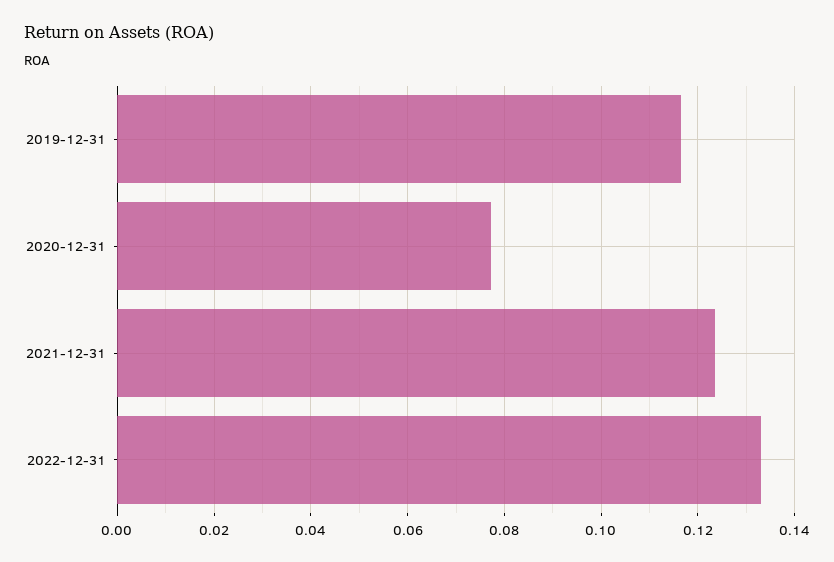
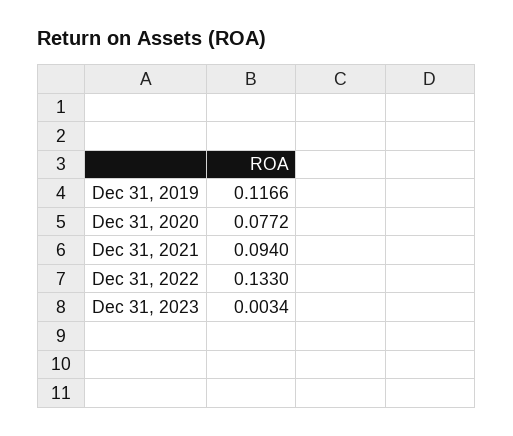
2021-12-31: 0.124 -> 0.094
Dec 31, 2023: none -> 0.0034

